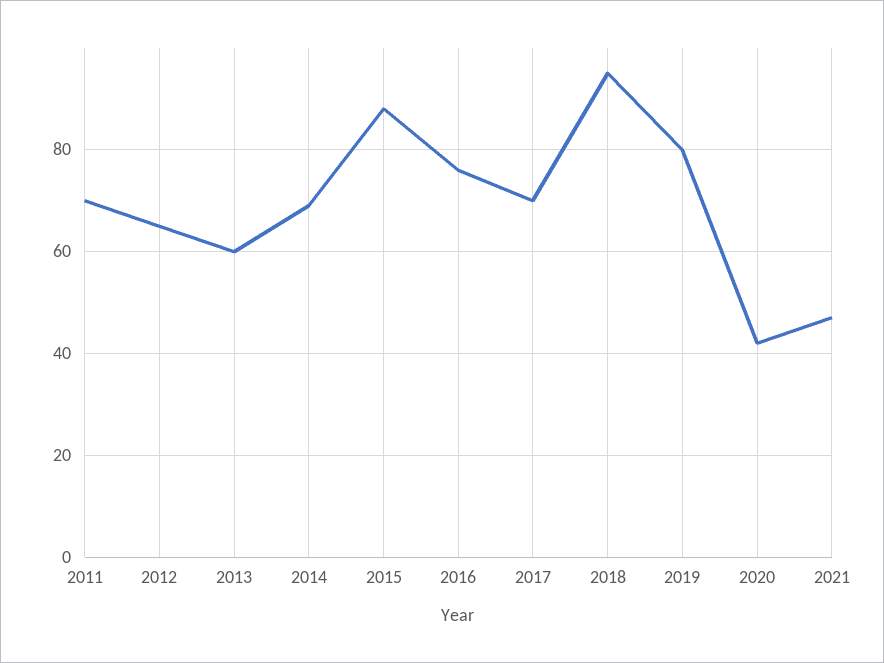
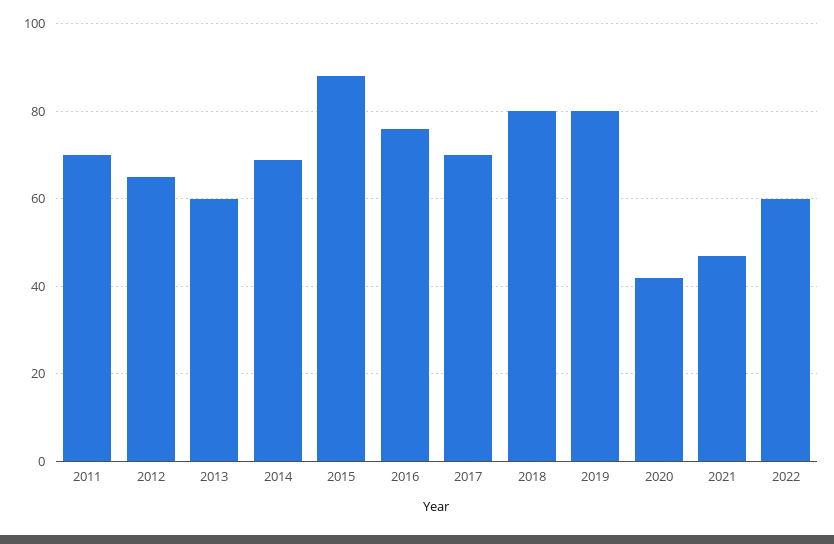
2018: 95 -> 80
2022: none -> 60

